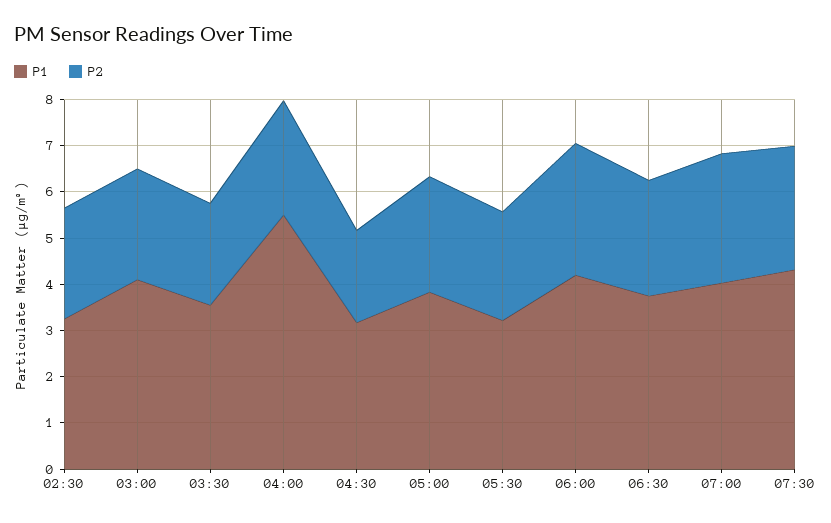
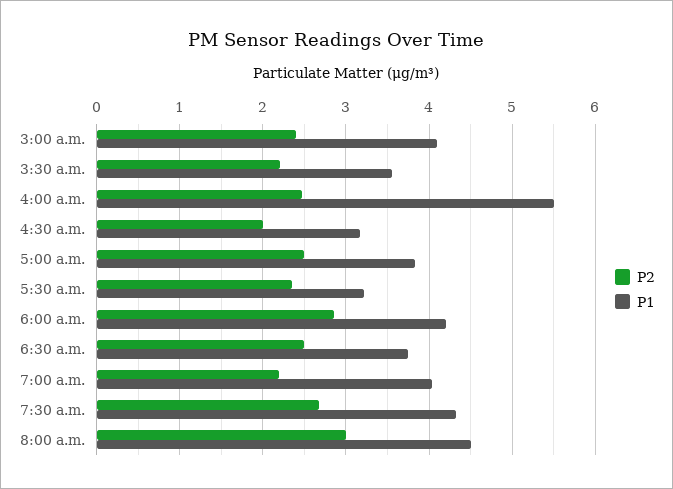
P1, 02:30: 3.2 -> none
P2, 02:30: 2.4 -> none
P2, 07:00: 2.8 -> 2.2
P2, 8:00 a.m.: none -> 3
P1, 8:00 a.m.: none -> 4.5

